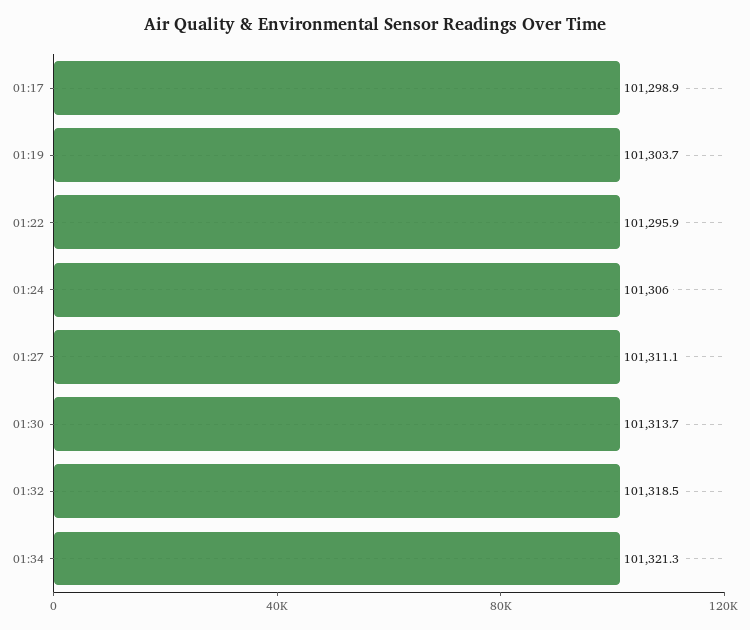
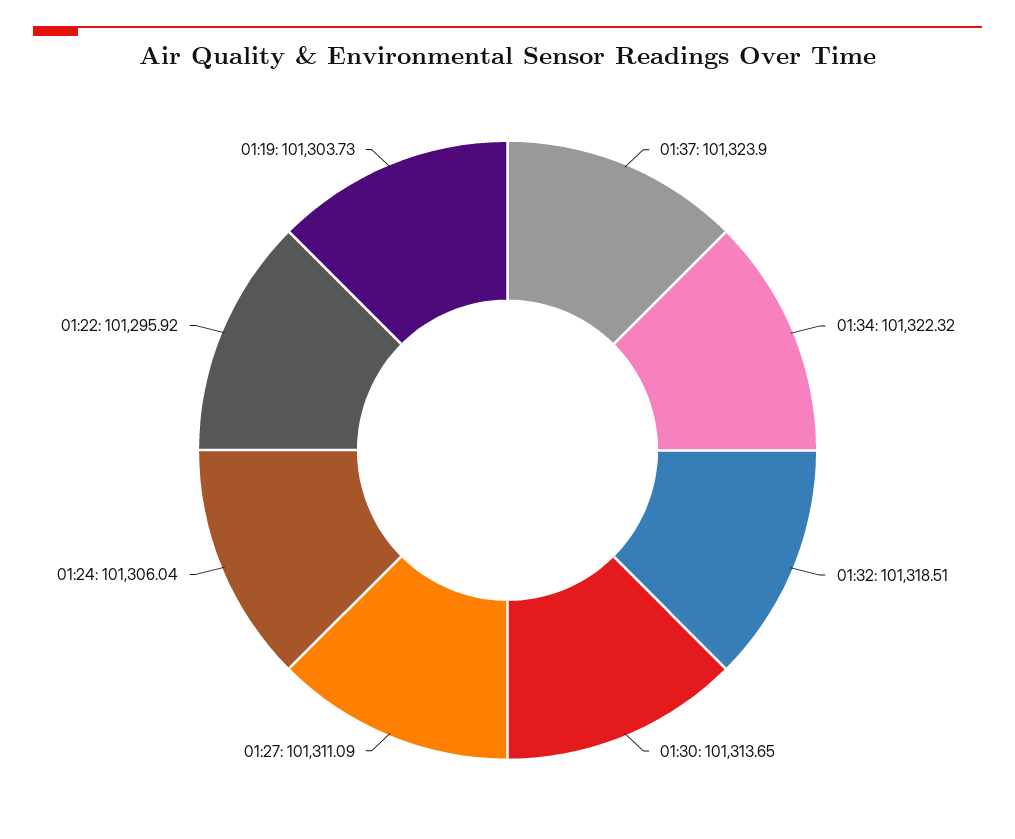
01:17: 101298.9 -> none
01:34: 101321.3 -> 101322.32
01:37: none -> 101323.9

